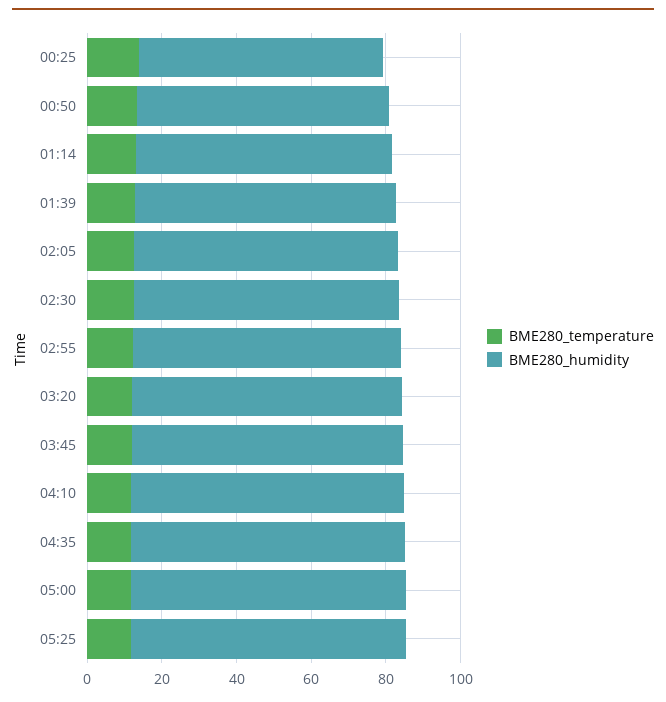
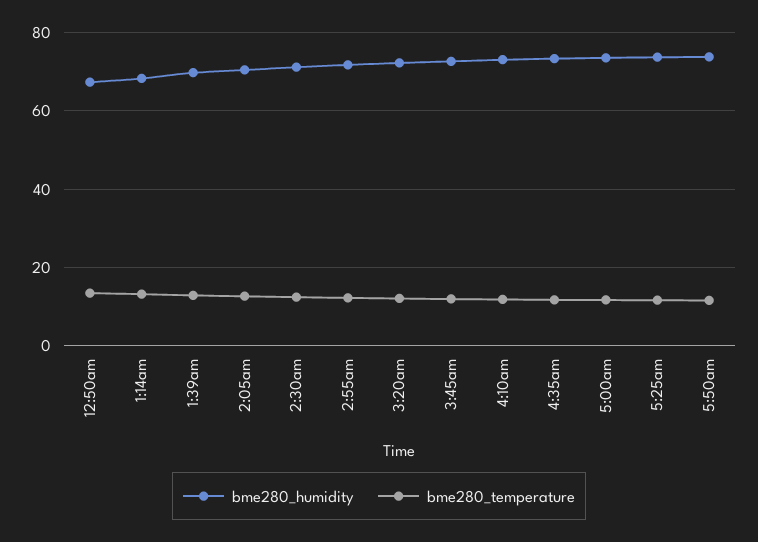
BME280_temperature, 00:25: 15 -> none
BME280_humidity, 00:25: 65 -> none
BME280_humidity, 5:50am: none -> 74
BME280_temperature, 5:50am: none -> 12

